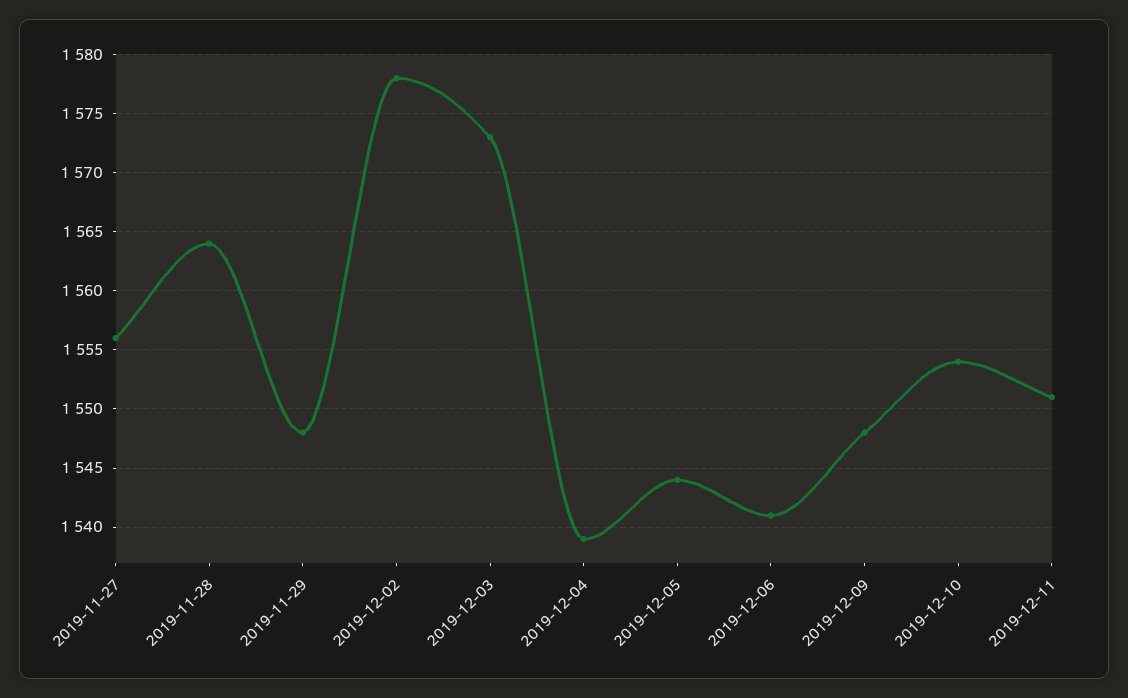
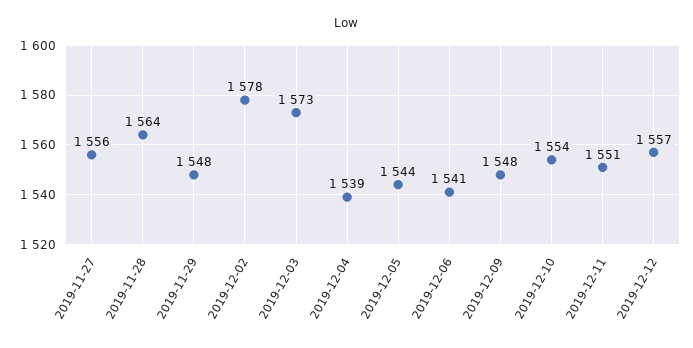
2019-12-12: none -> 1557

